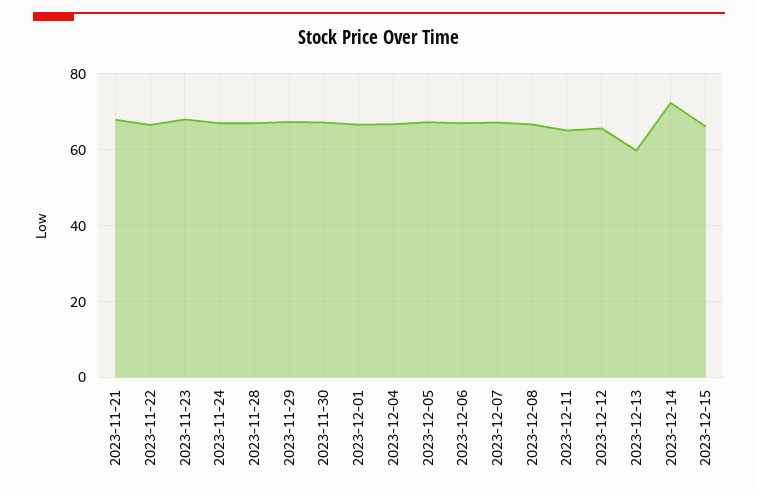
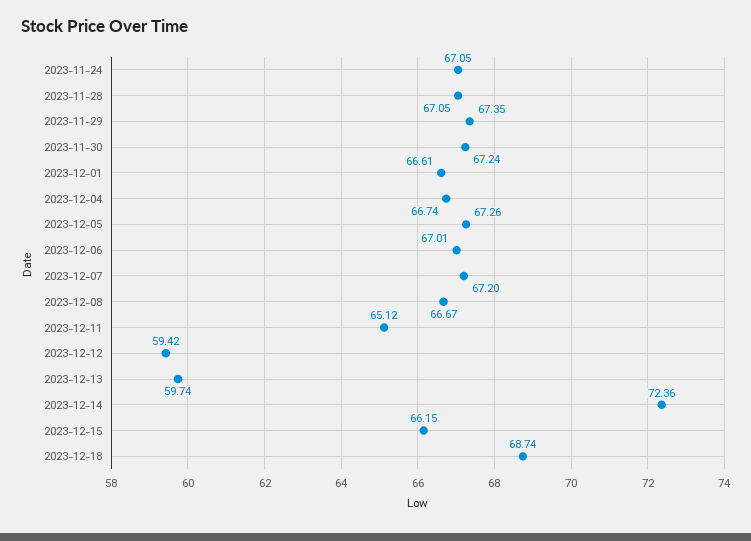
2023-11-21: 68 -> none
2023-11-22: 66 -> none
2023-11-23: 68 -> none
2023-12-12: 66 -> 59.42
2023-12-18: none -> 68.74

